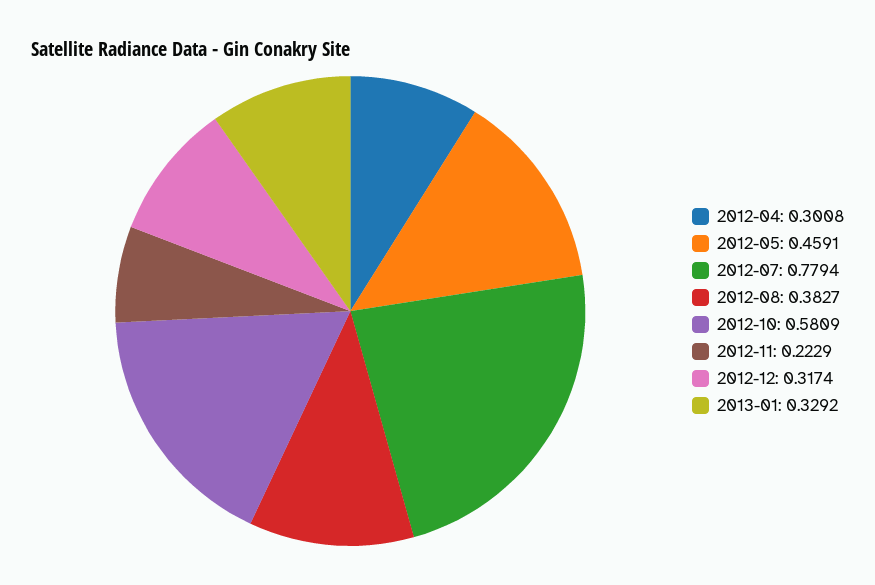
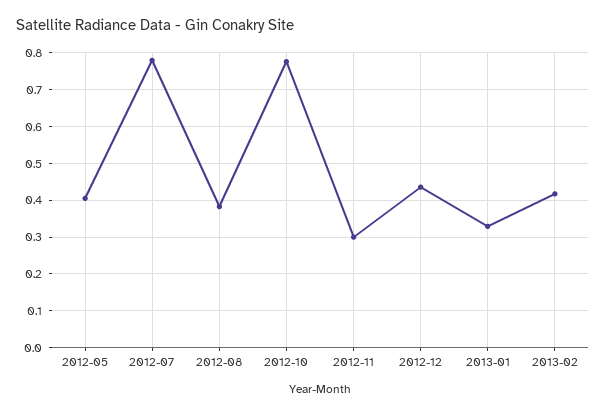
2012-04: 0.3008 -> none
2012-05: 0.4591 -> 0.4
2012-10: 0.5809 -> 0.78
2012-11: 0.2229 -> 0.3
2012-12: 0.3174 -> 0.44
2013-02: none -> 0.42

